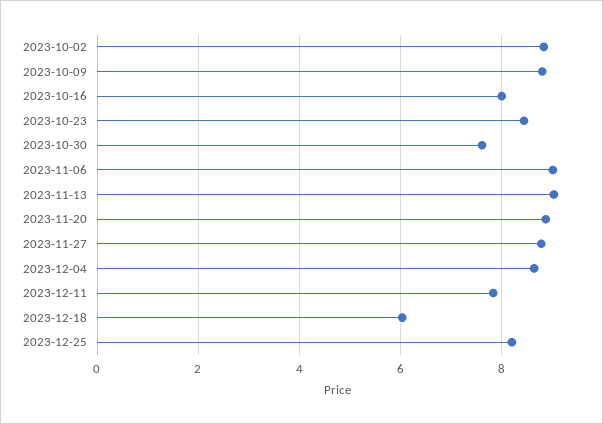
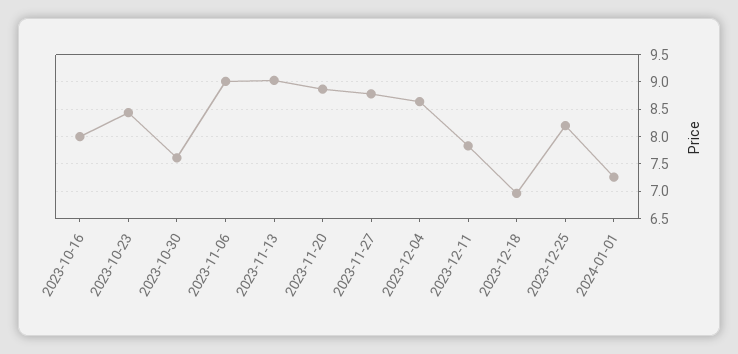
2023-10-02: 8.8 -> none
2023-10-09: 8.8 -> none
2023-12-18: 6 -> 7
2024-01-01: none -> 7.25

